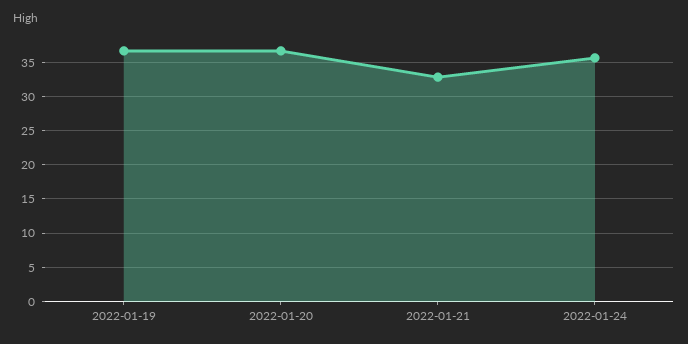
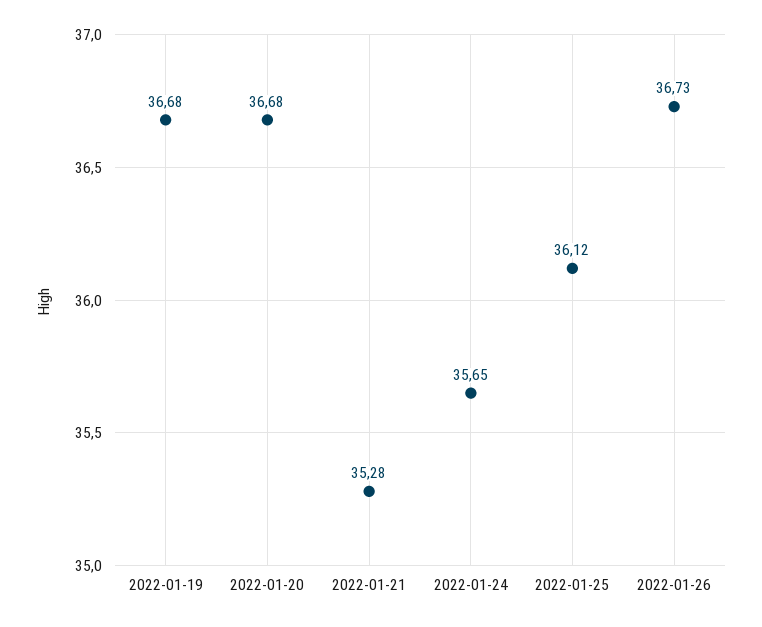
2022-01-21: 33 -> 35.28
2022-01-25: none -> 36.12
2022-01-26: none -> 36.73

